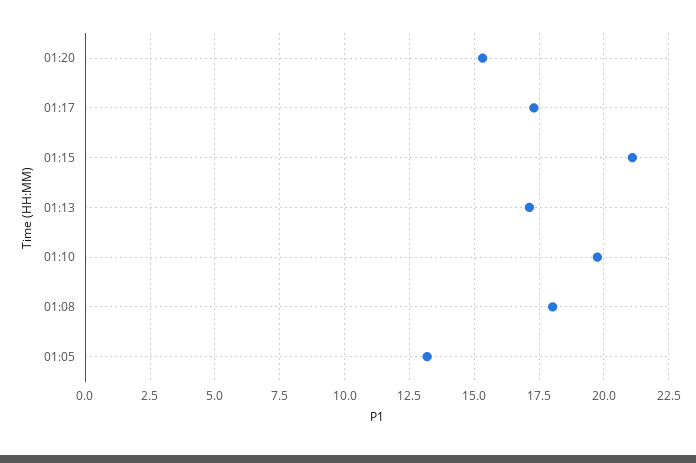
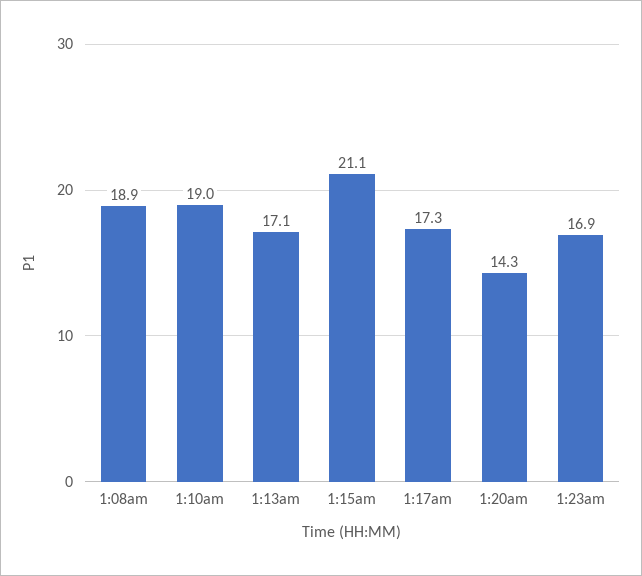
01:20: 15.25 -> 14.3
01:10: 19.75 -> 19
01:08: 18 -> 18.9
01:05: 13.25 -> none
1:23am: none -> 16.9

